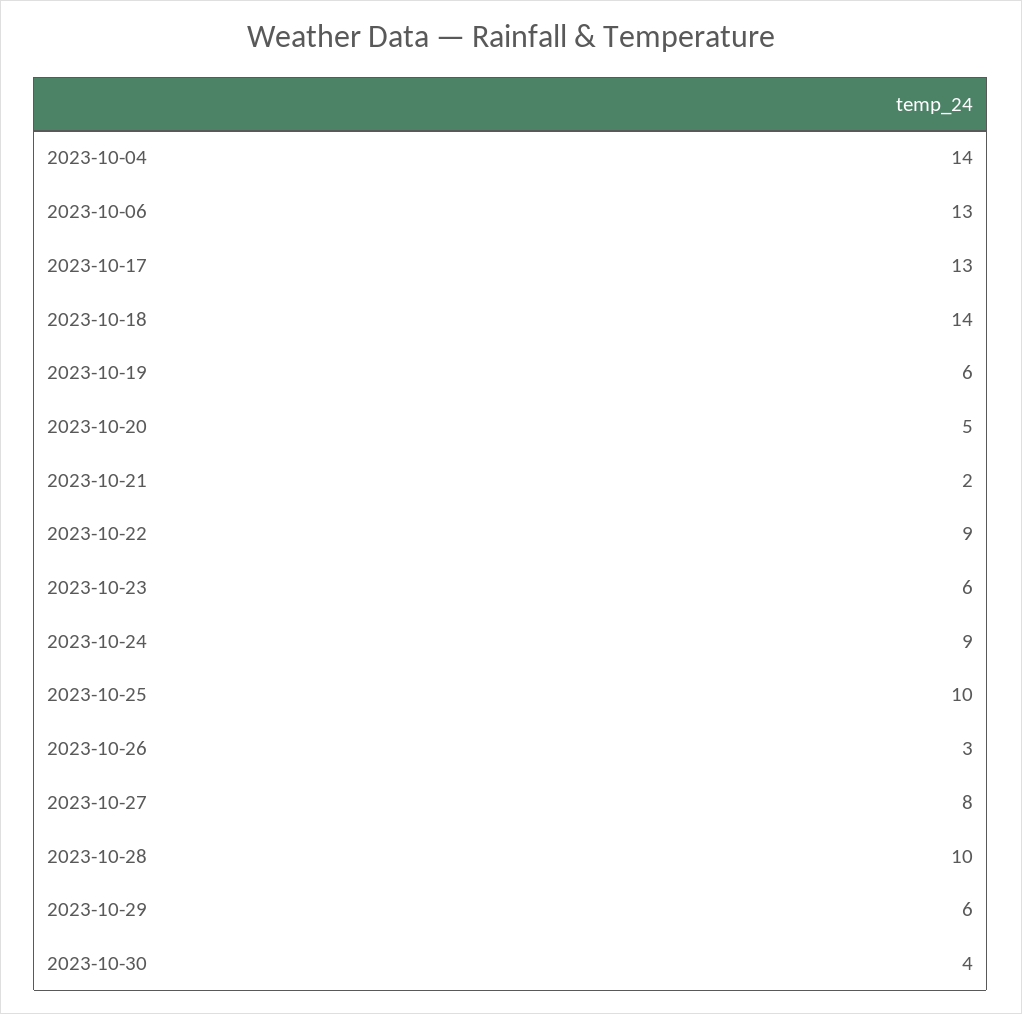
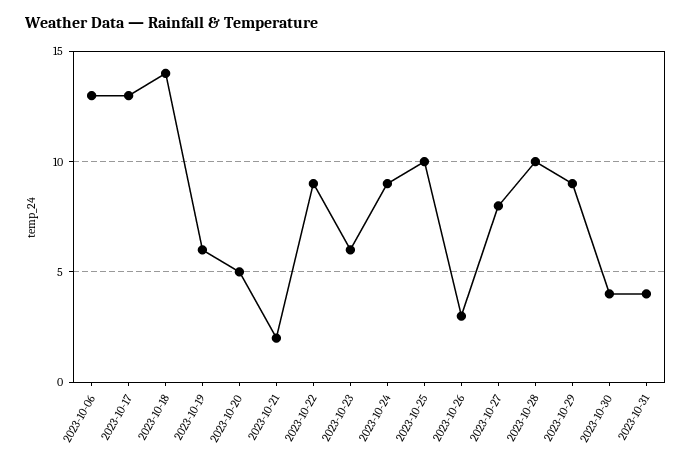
2023-10-04: 14 -> none
2023-10-29: 6 -> 9
2023-10-31: none -> 4

